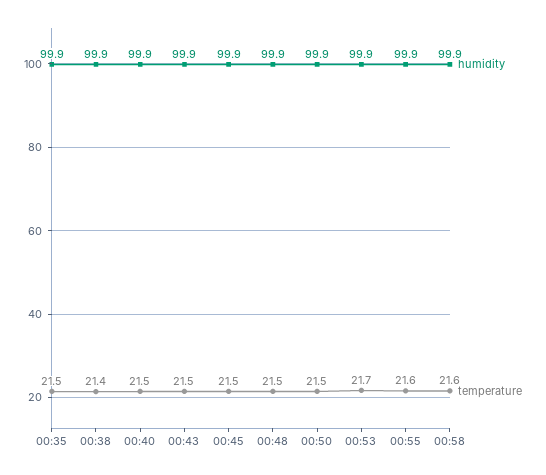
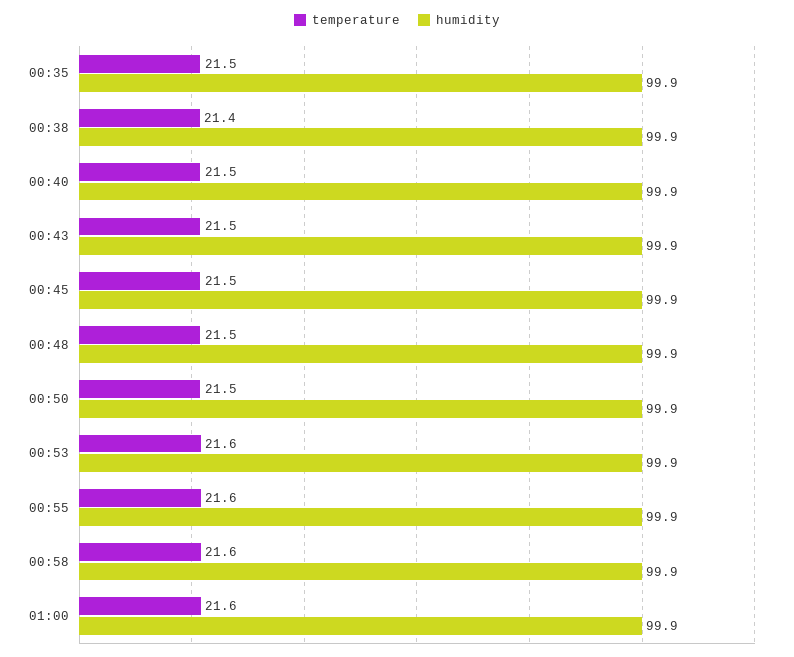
temperature, 00:53: 21.7 -> 21.6
temperature, 01:00: none -> 21.6
humidity, 01:00: none -> 99.9

